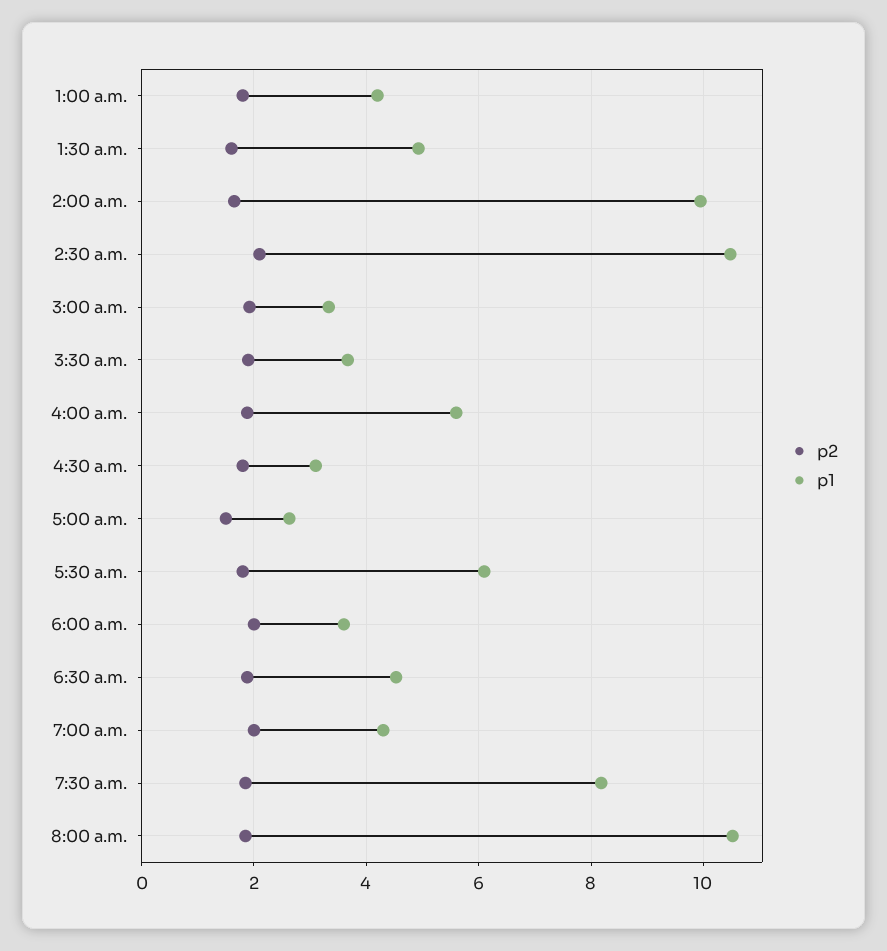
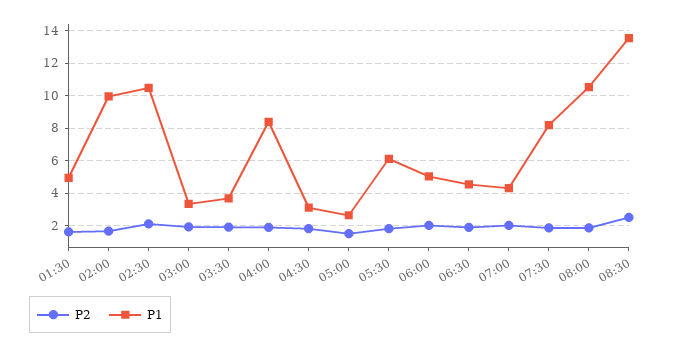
p2, 1:00 a.m.: 1.8 -> none
p1, 1:00 a.m.: 4.2 -> none
p1, 4:00 a.m.: 5.6 -> 8.5
p1, 6:00 a.m.: 3.6 -> 5
p2, 08:30: none -> 2.5
p1, 08:30: none -> 13.5

